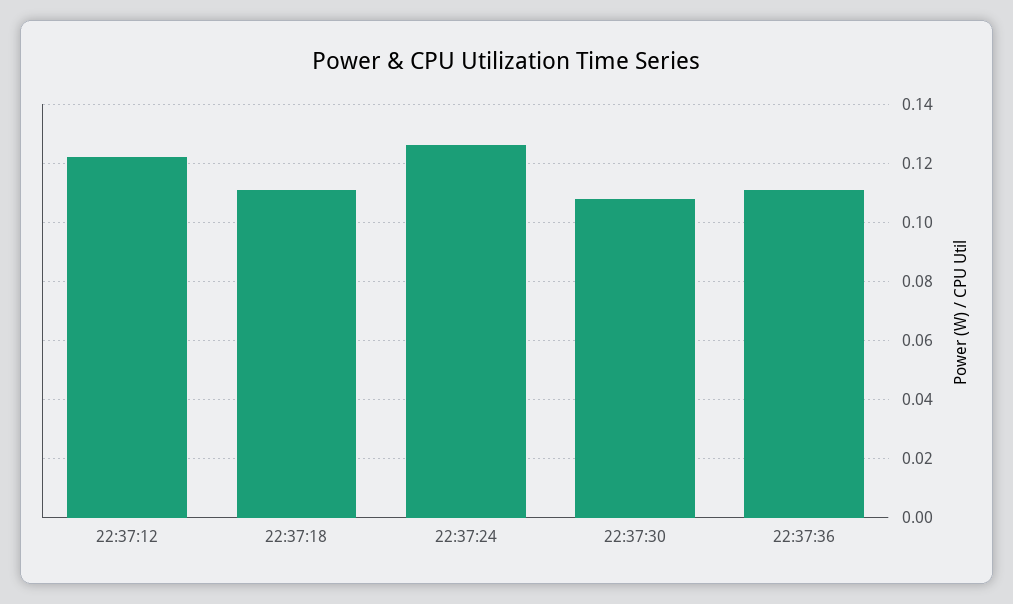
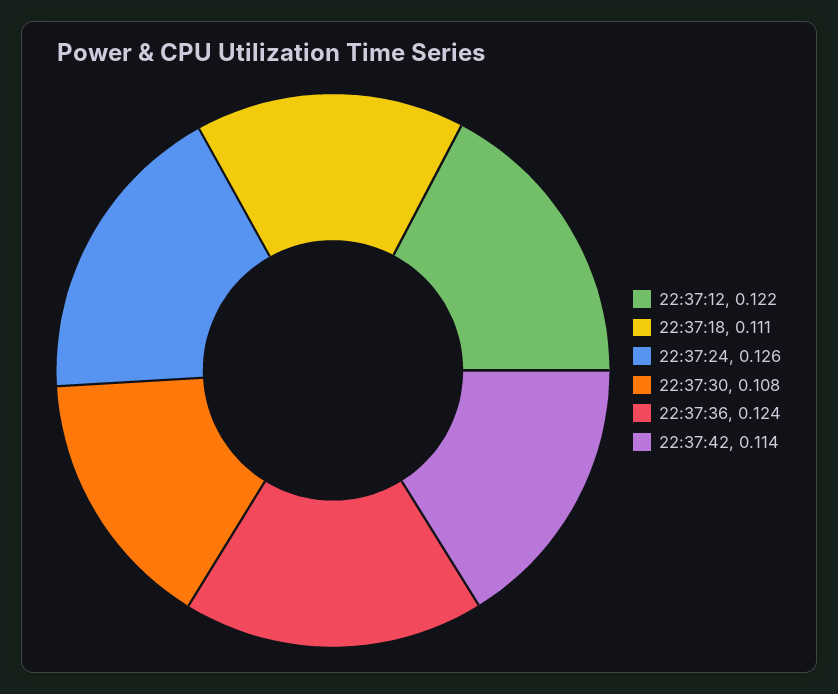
22:37:36: 0.11 -> 0.124
22:37:42: none -> 0.114

